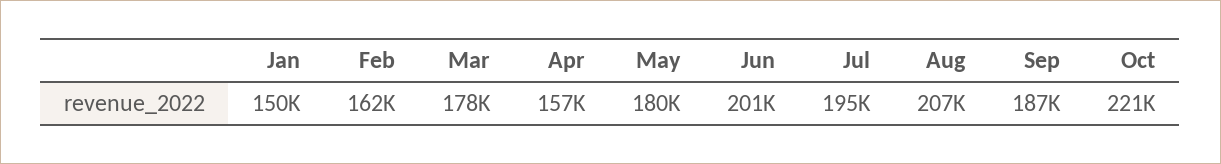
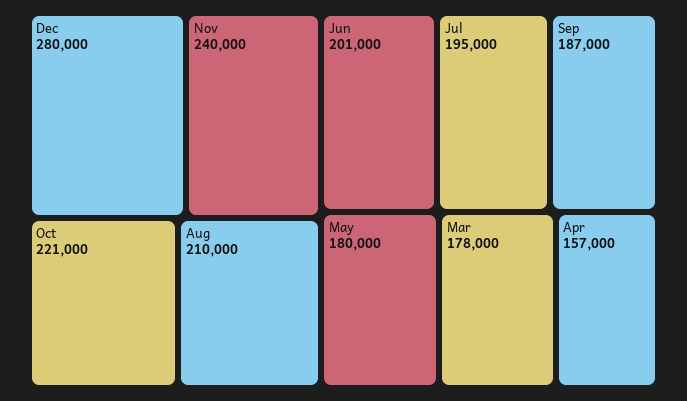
Jan: 150000 -> none
Feb: 162000 -> none
Aug: 207000 -> 210000
Dec: none -> 280000
Nov: none -> 240000

